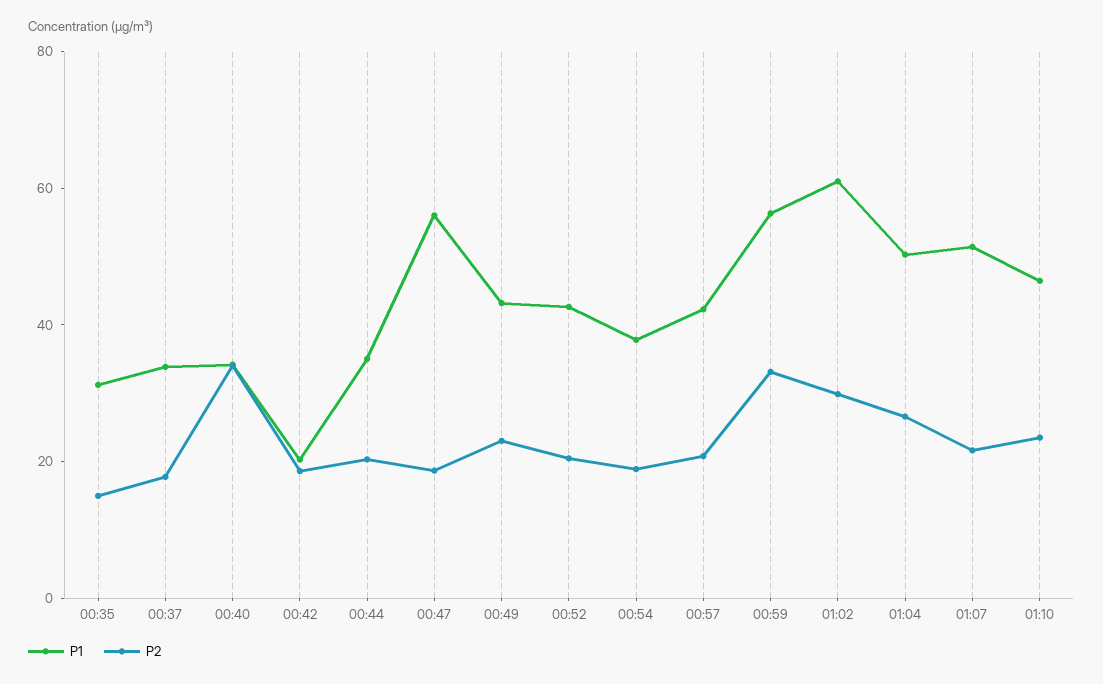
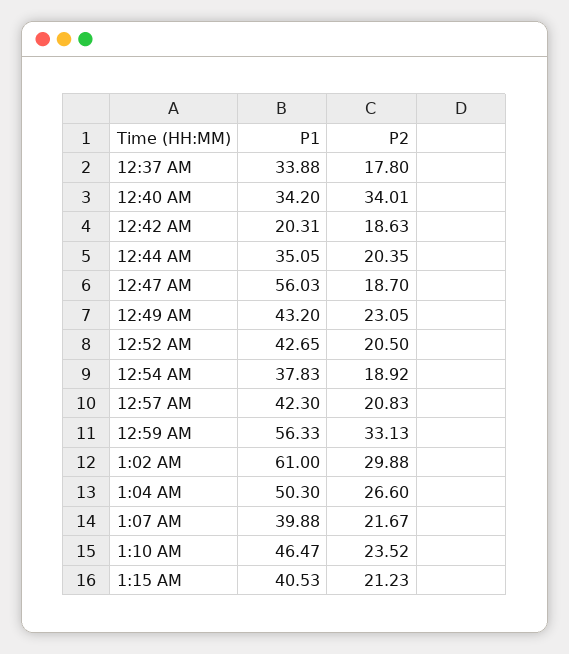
P1, 00:35: 30 -> none
P2, 00:35: 15 -> none
P1, 01:07: 50 -> 39.88
P1, 1:15 AM: none -> 40.53
P2, 1:15 AM: none -> 21.23

